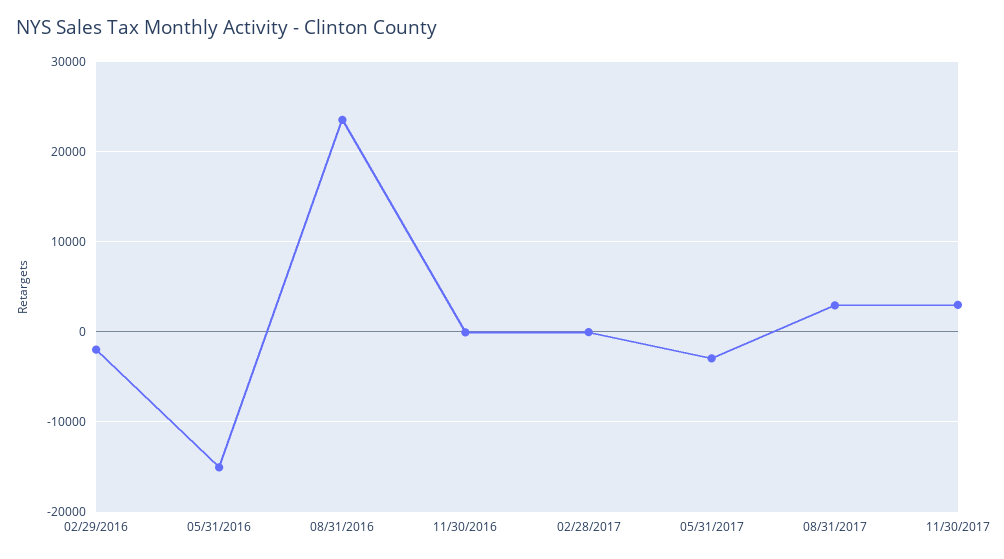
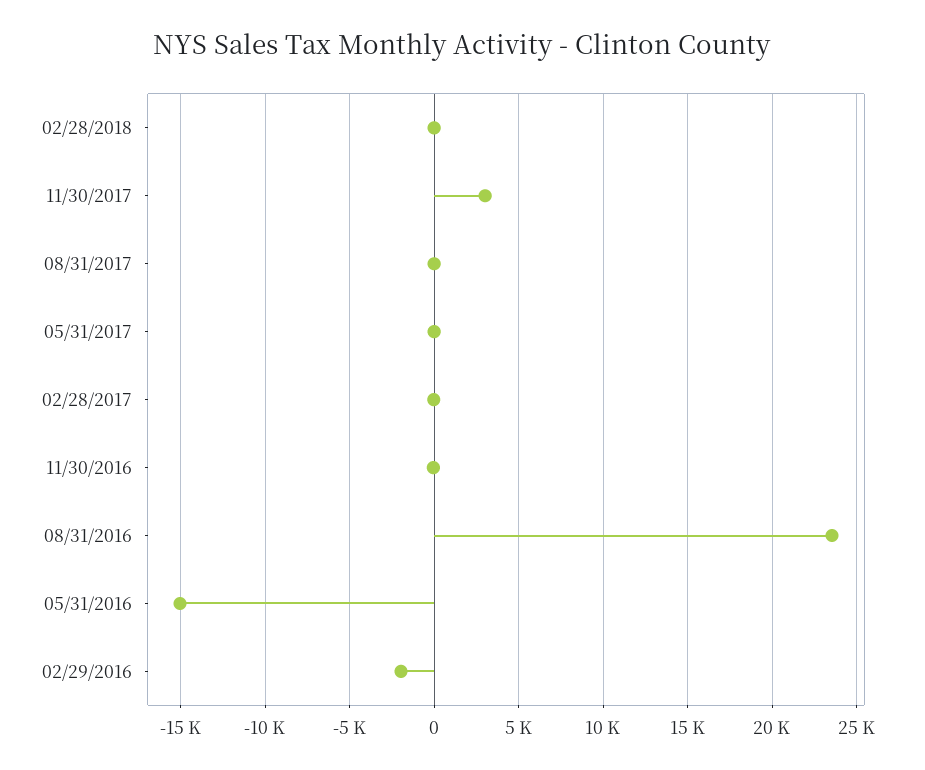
05/31/2017: -3000 -> 0
08/31/2017: 3000 -> 0
02/28/2018: none -> 0

